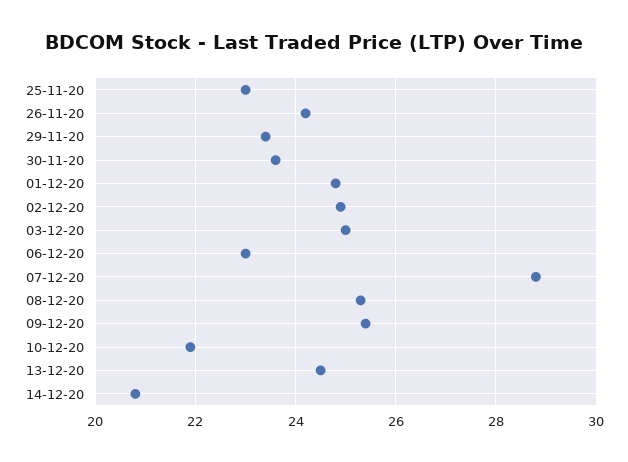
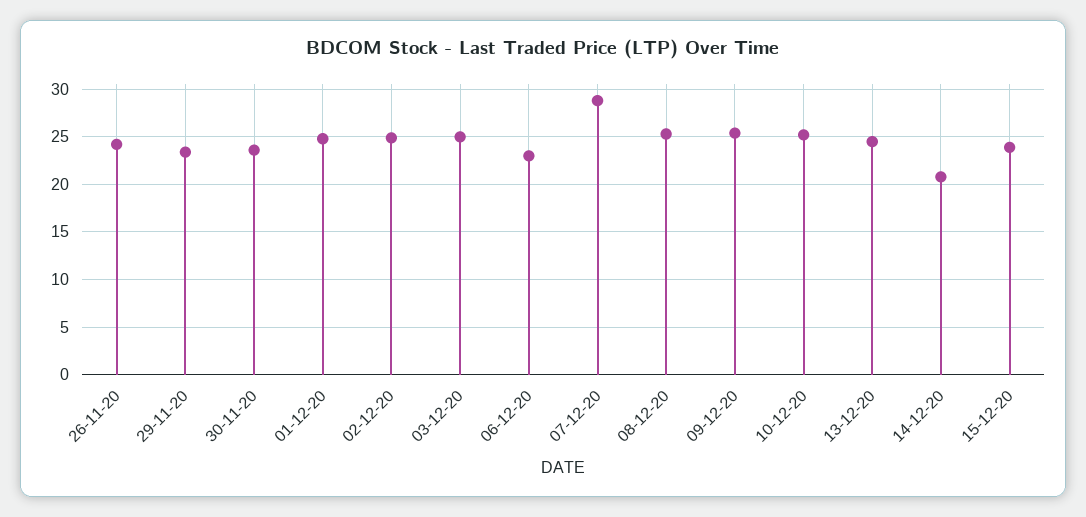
25-11-20: 23 -> none
10-12-20: 22 -> 25
15-12-20: none -> 24

